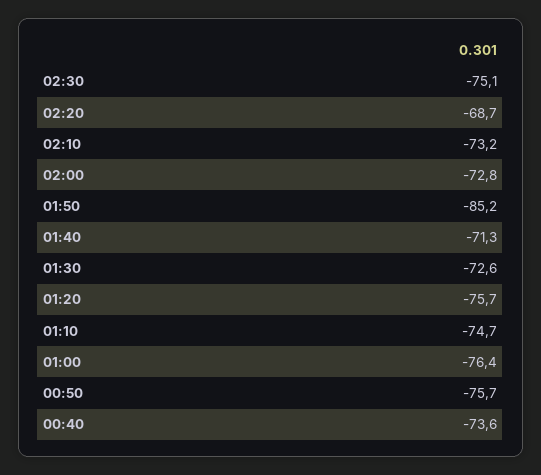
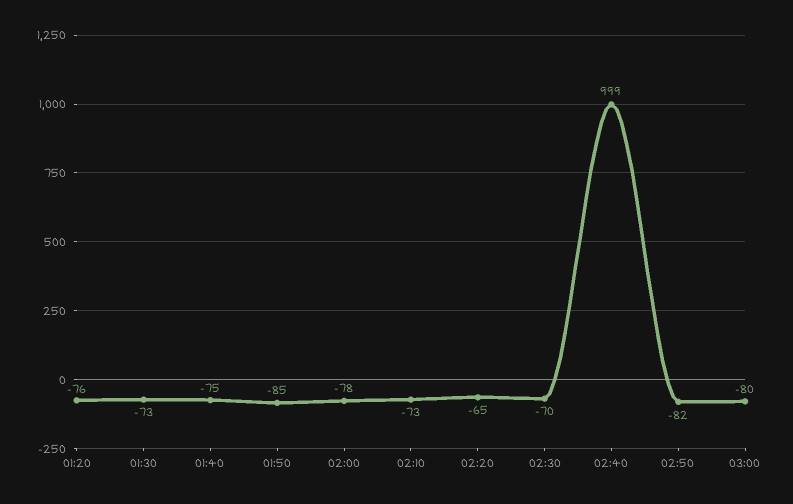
02:30: -75.1 -> -70
02:20: -68.7 -> -65
02:00: -72.8 -> -78
01:40: -71.3 -> -75
01:10: -74.7 -> none
01:00: -76.4 -> none
00:50: -75.7 -> none
00:40: -73.6 -> none
02:40: none -> 999
02:50: none -> -82
03:00: none -> -80

